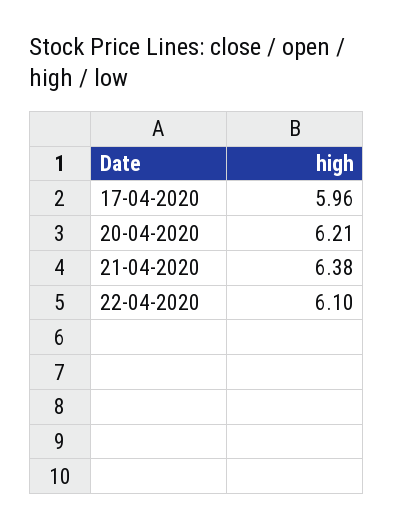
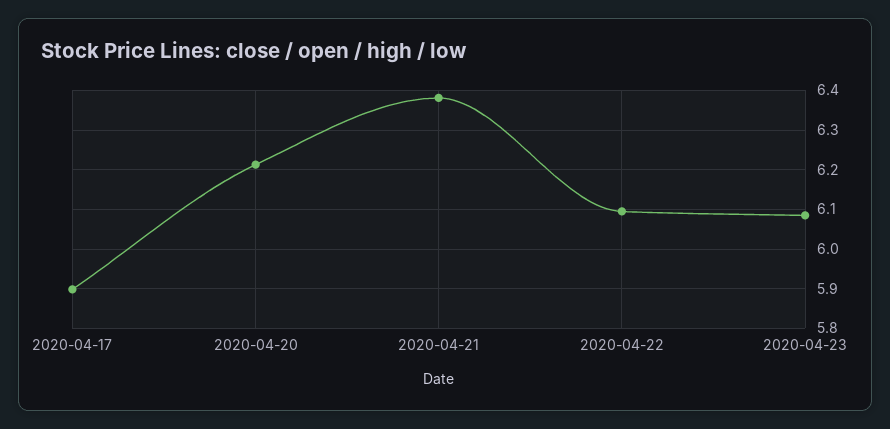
17-04-2020: 5.96 -> 5.9
2020-04-23: none -> 6.08

